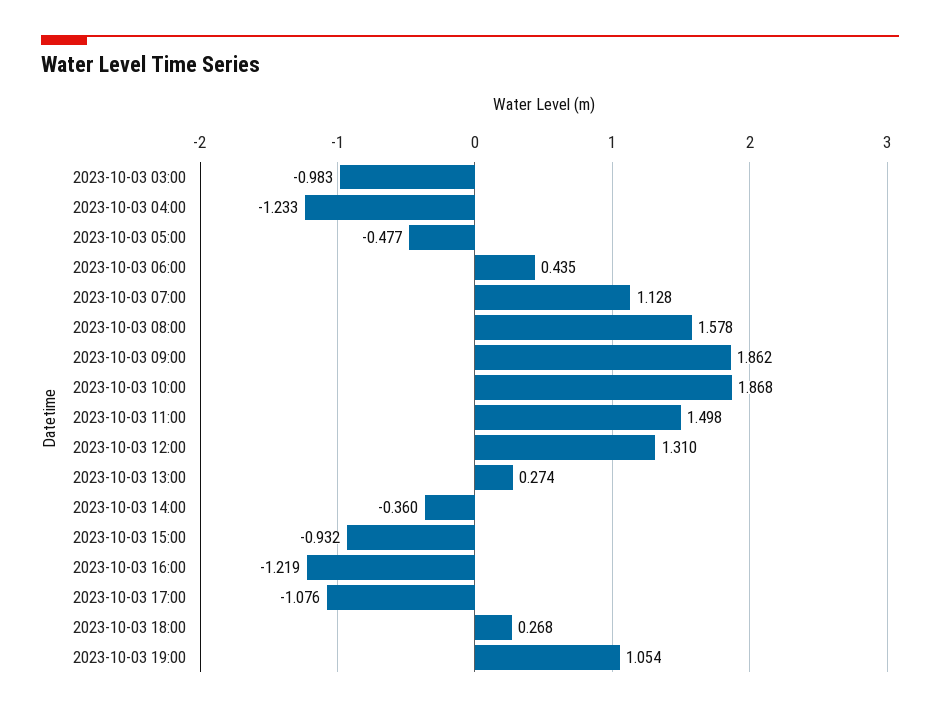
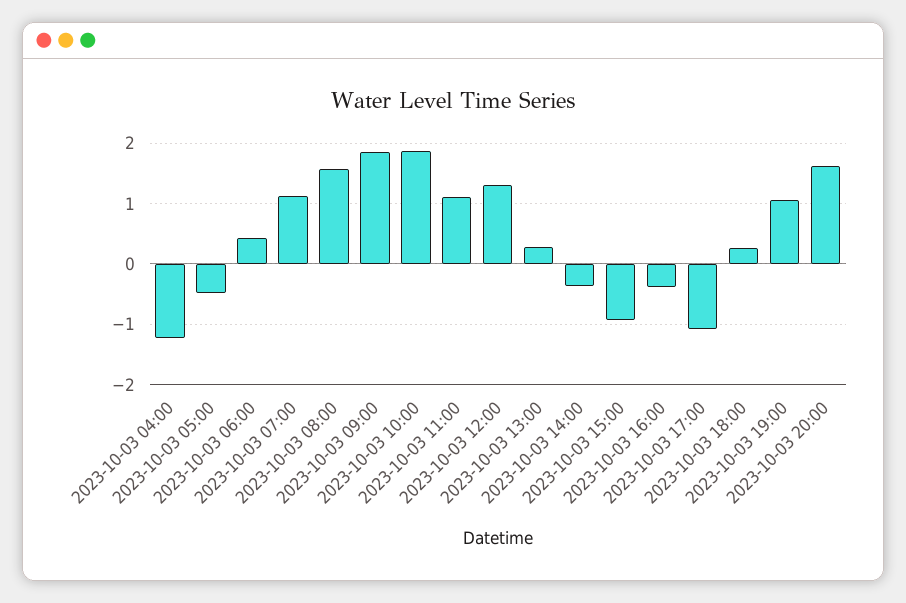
2023-10-03 03:00: -0.983 -> none
2023-10-03 11:00: 1.498 -> 1.1
2023-10-03 16:00: -1.219 -> -0.4
2023-10-03 20:00: none -> 1.6

